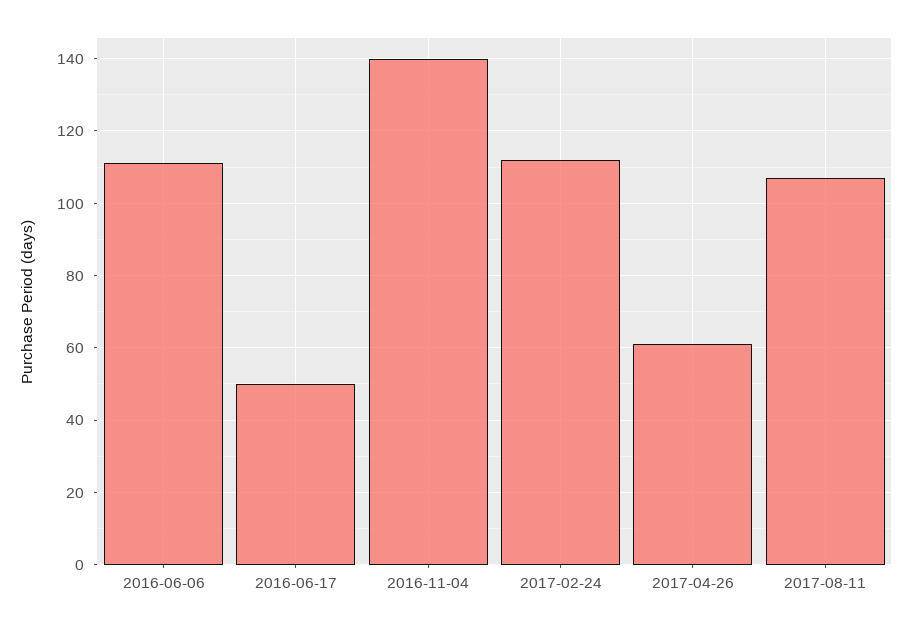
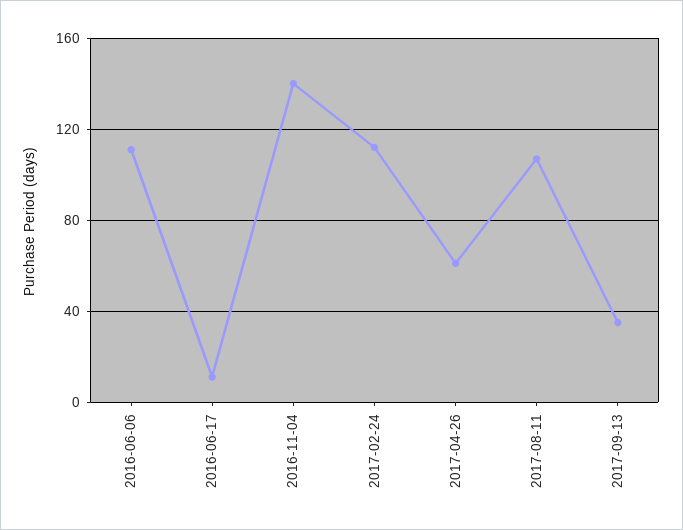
2016-06-17: 50 -> 10
2017-09-13: none -> 35

